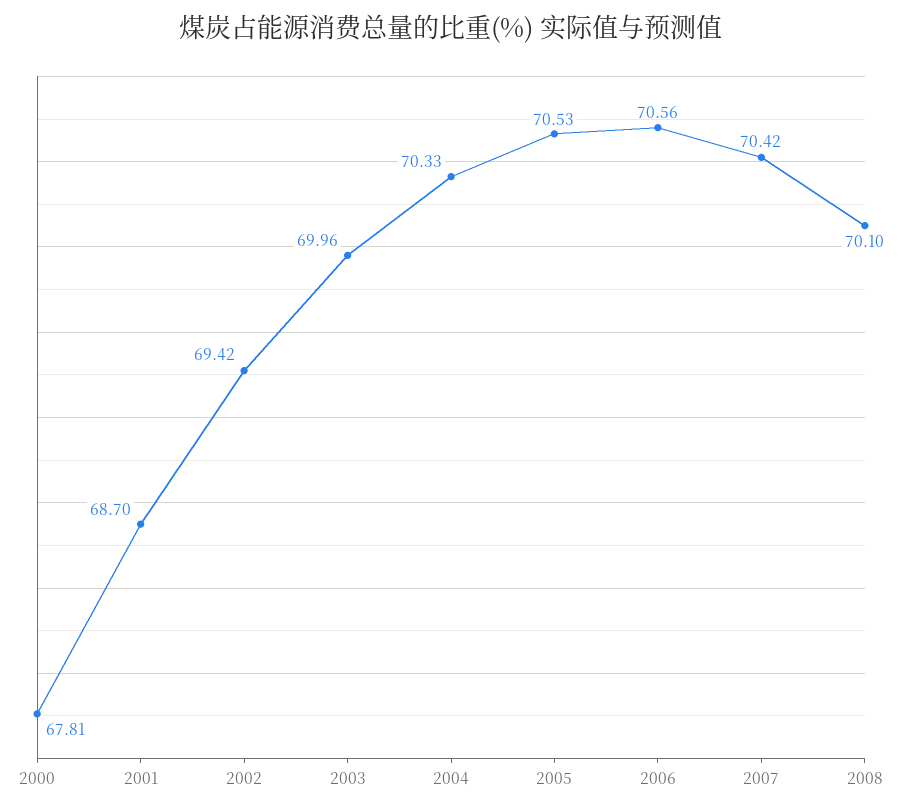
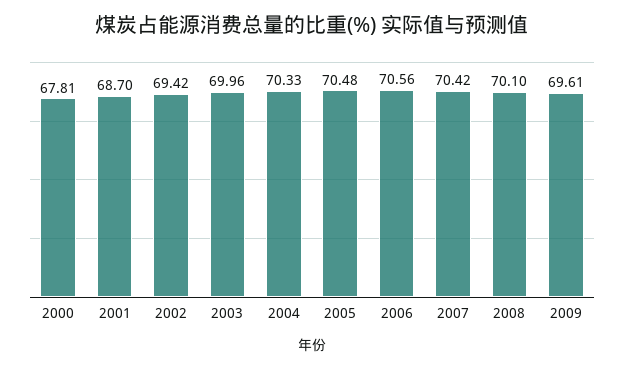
2005: 70.53 -> 70.48
2009: none -> 69.61

